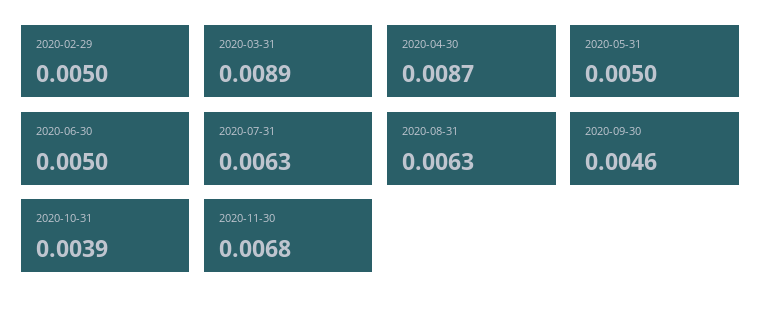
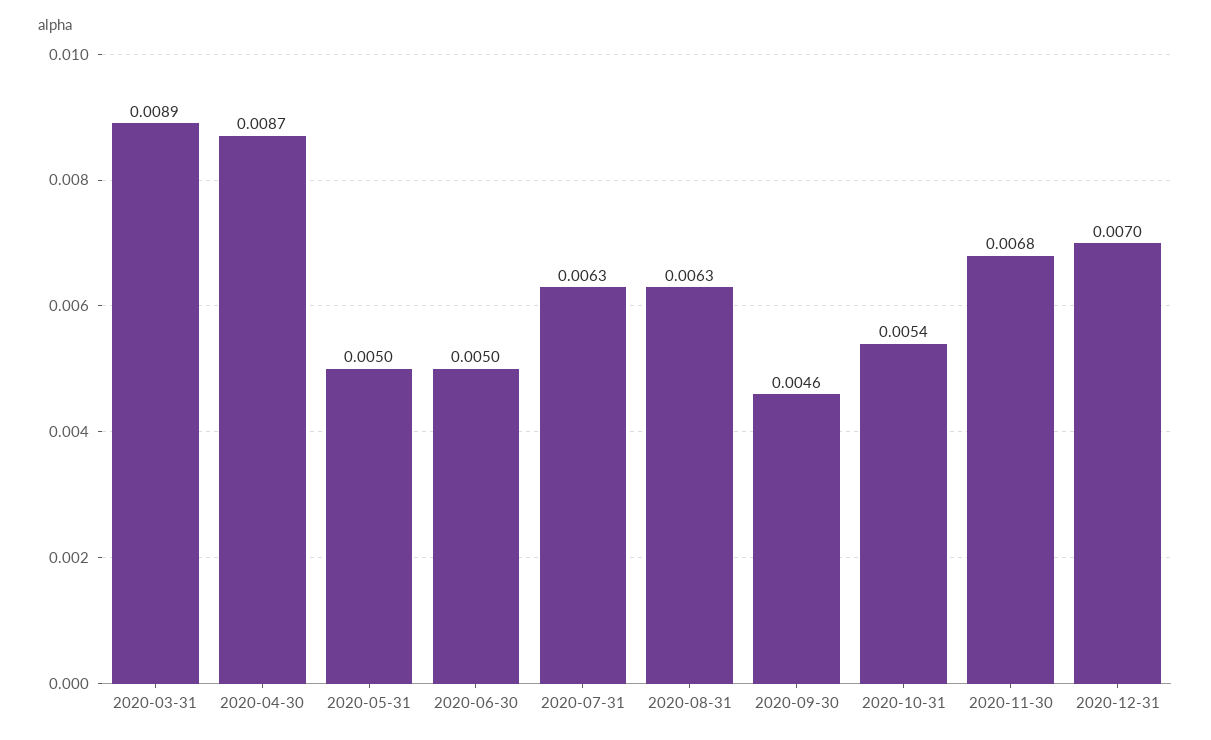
2020-02-29: 0.005 -> none
2020-10-31: 0.0039 -> 0.0054
2020-12-31: none -> 0.007

